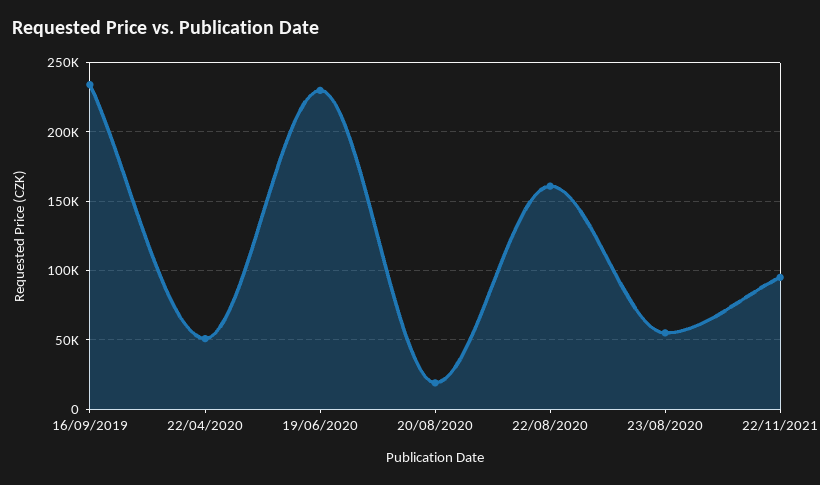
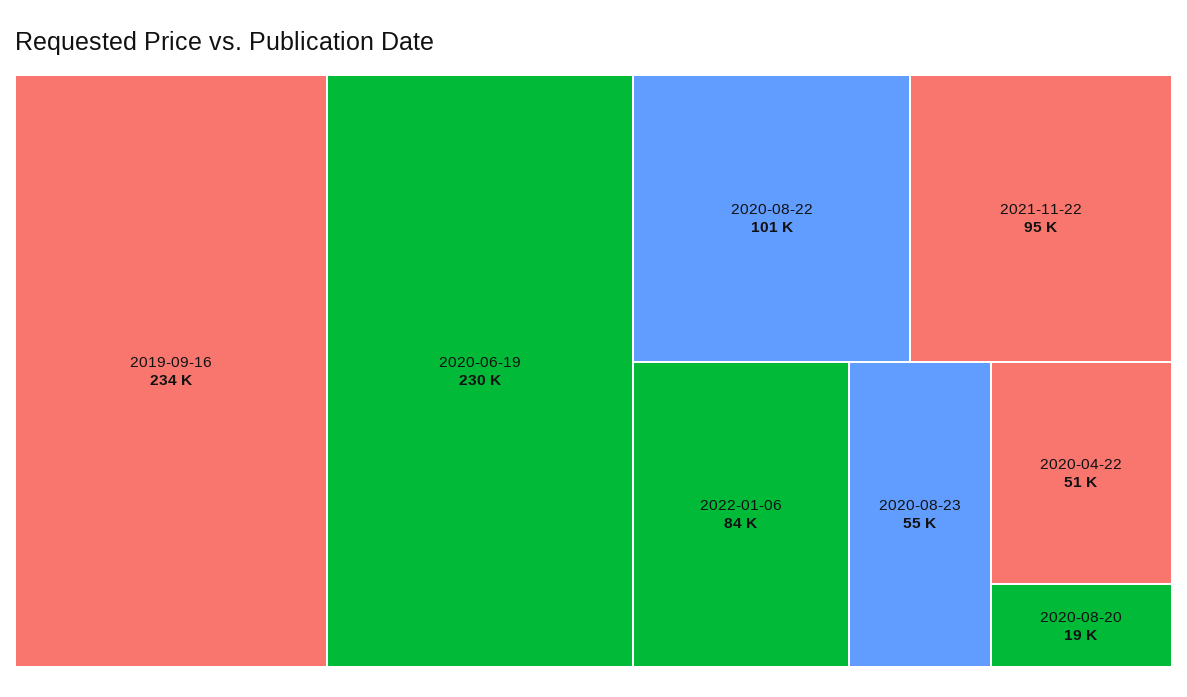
22/08/2020: 160000 -> 101000
2022-01-06: none -> 84000

